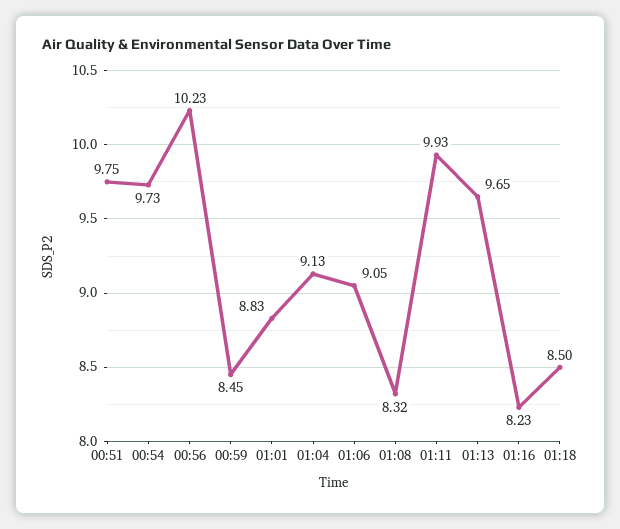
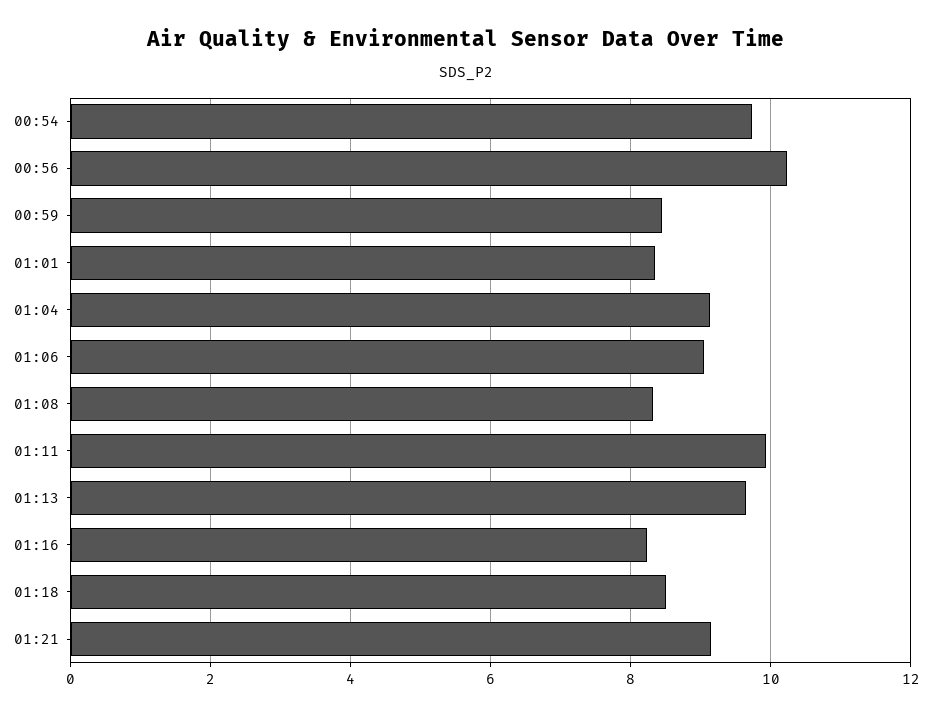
00:51: 9.75 -> none
01:01: 8.83 -> 8.4
01:21: none -> 9.2

